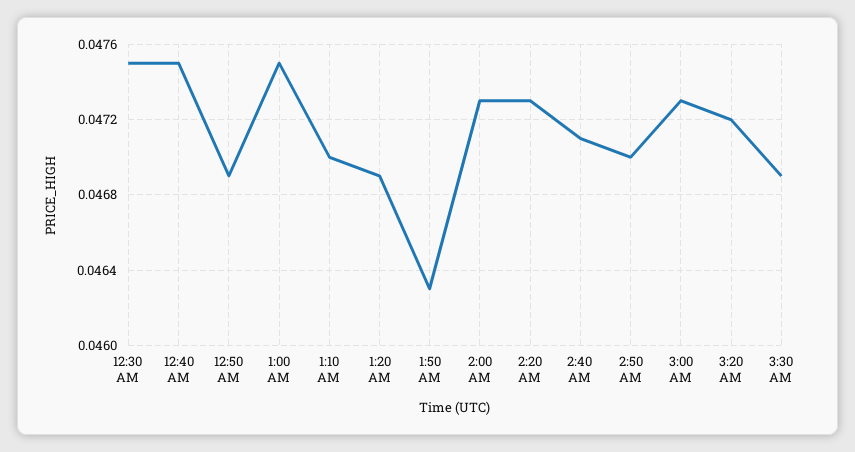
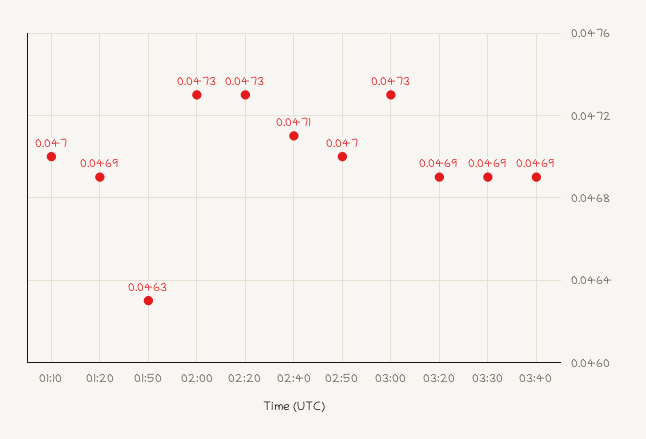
12:30 AM: 0.0475 -> none
12:40 AM: 0.0475 -> none
12:50 AM: 0.0469 -> none
1:00 AM: 0.0475 -> none
3:20 AM: 0.0472 -> 0.0469
03:40: none -> 0.0469

